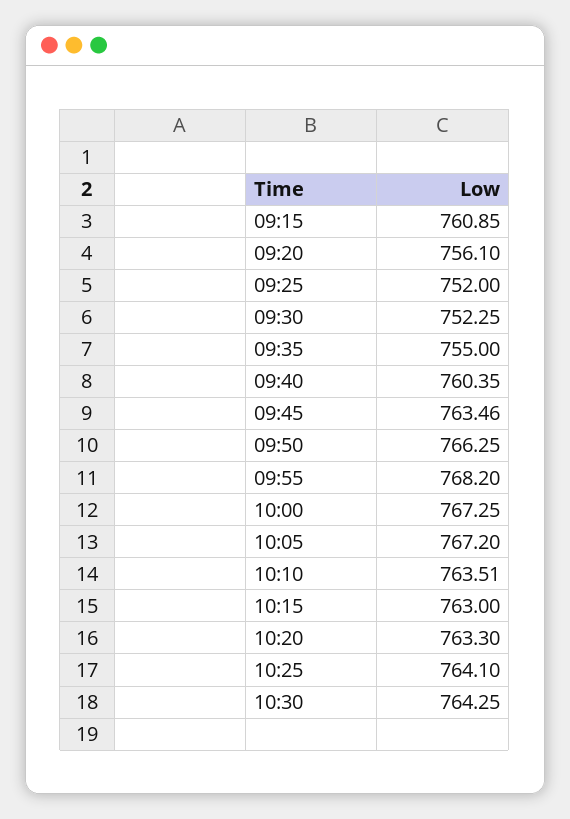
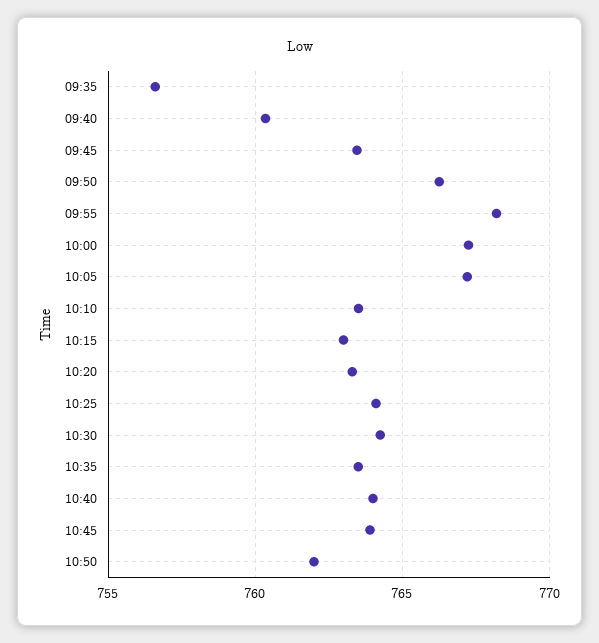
09:15: 760.85 -> none
09:20: 756.1 -> none
09:25: 752 -> none
09:30: 752.25 -> none
09:35: 755 -> 756.5
10:35: none -> 763.5
10:40: none -> 764
10:45: none -> 764
10:50: none -> 762

